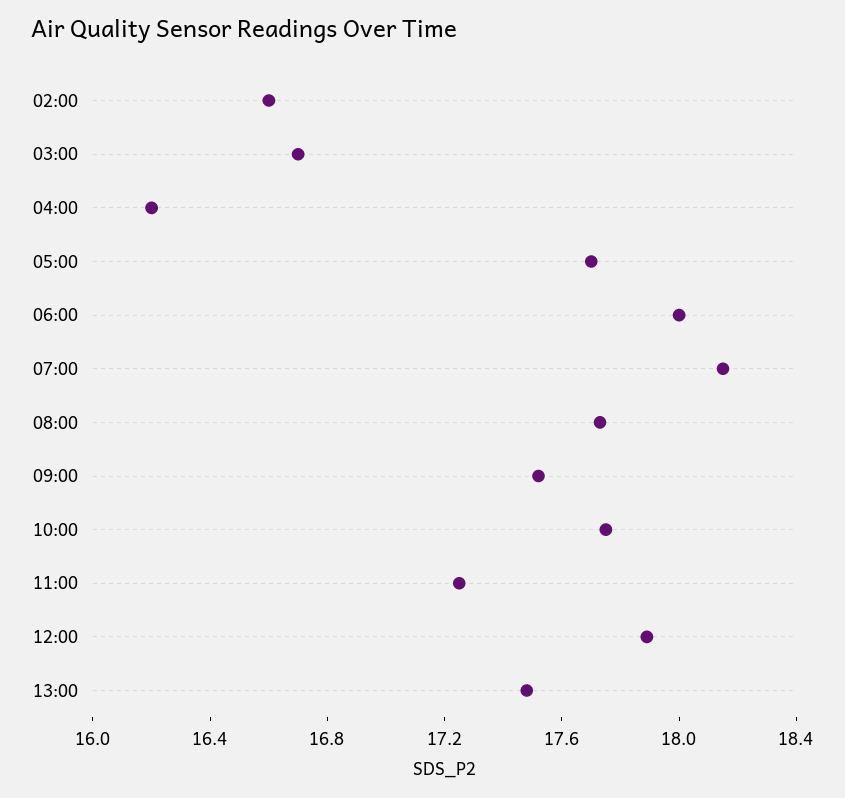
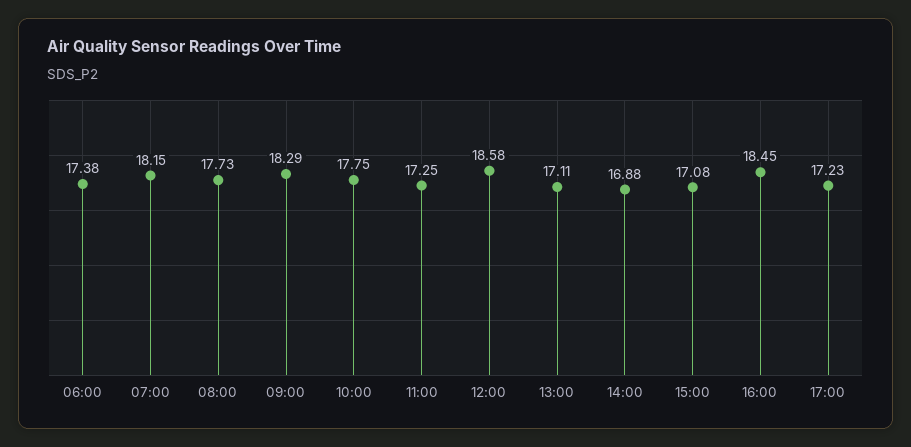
02:00: 16.6 -> none
03:00: 16.7 -> none
04:00: 16.2 -> none
05:00: 17.7 -> none
06:00: 18 -> 17.38
09:00: 17.5 -> 18.29
12:00: 17.9 -> 18.58
13:00: 17.5 -> 17.11
14:00: none -> 16.88
15:00: none -> 17.08
16:00: none -> 18.45
17:00: none -> 17.23

